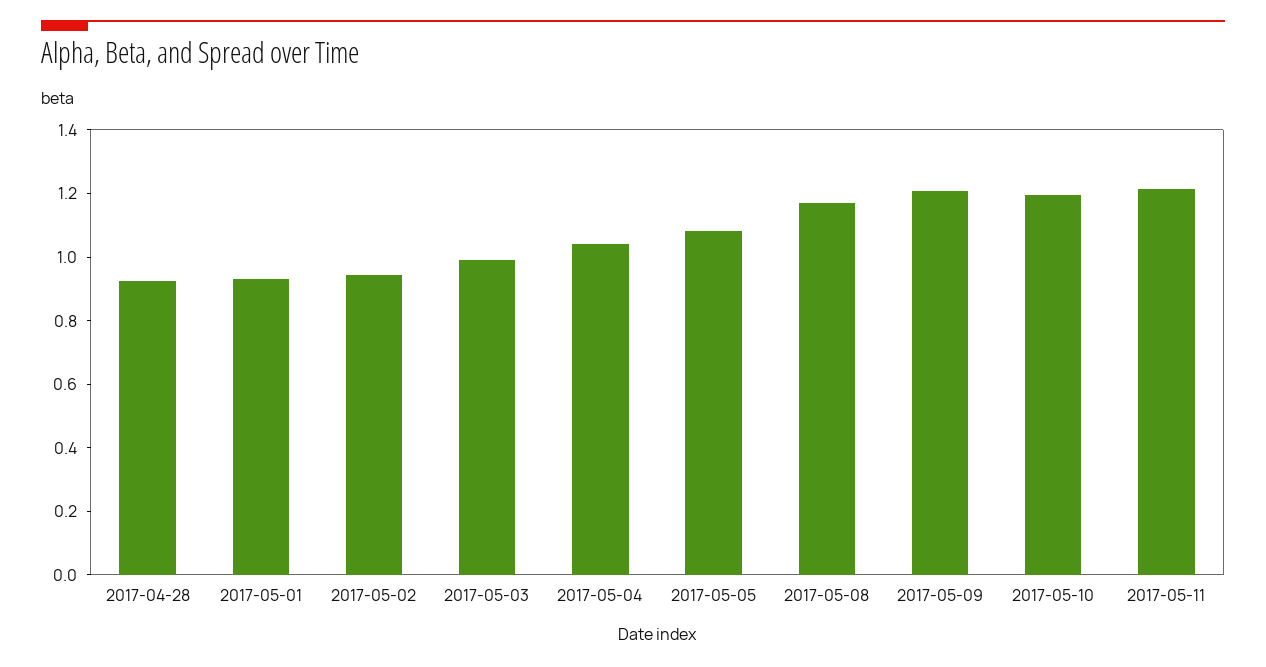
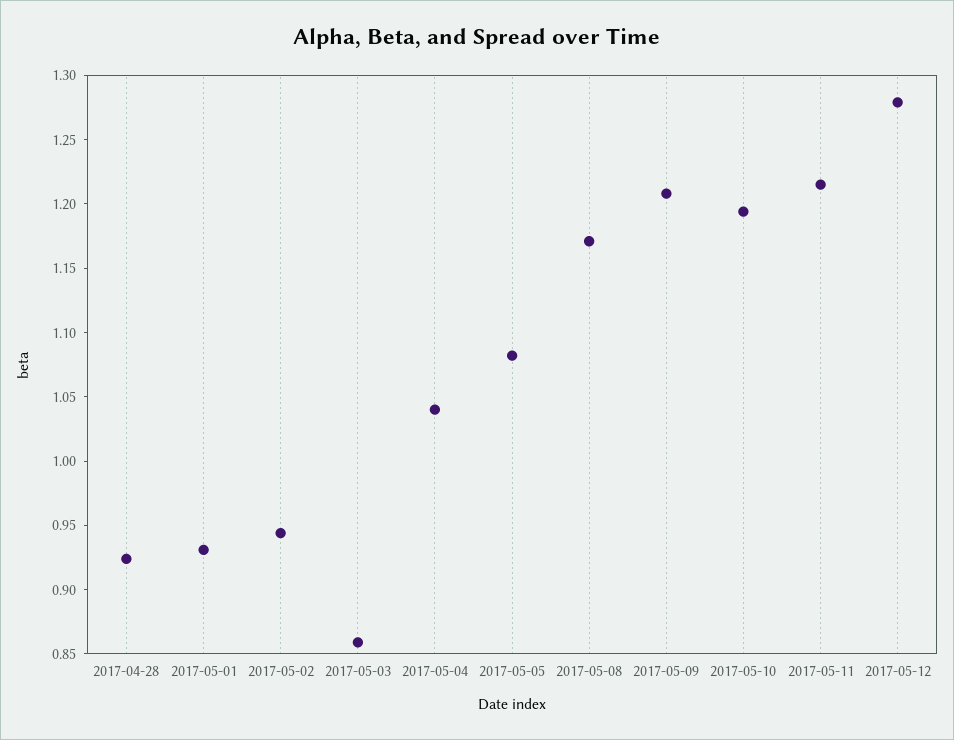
2017-05-03: 1 -> 0.86
2017-05-12: none -> 1.28

